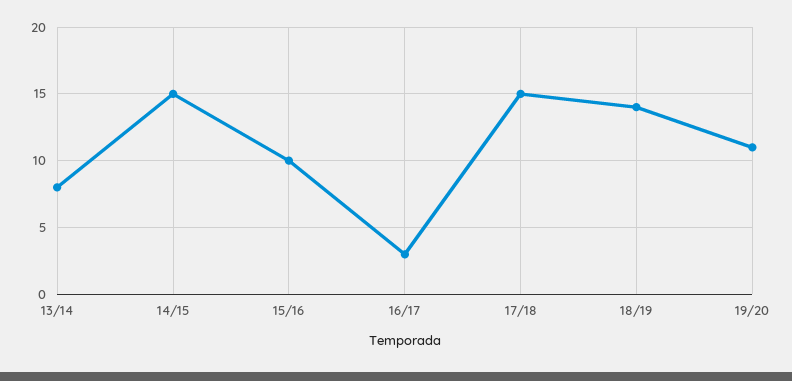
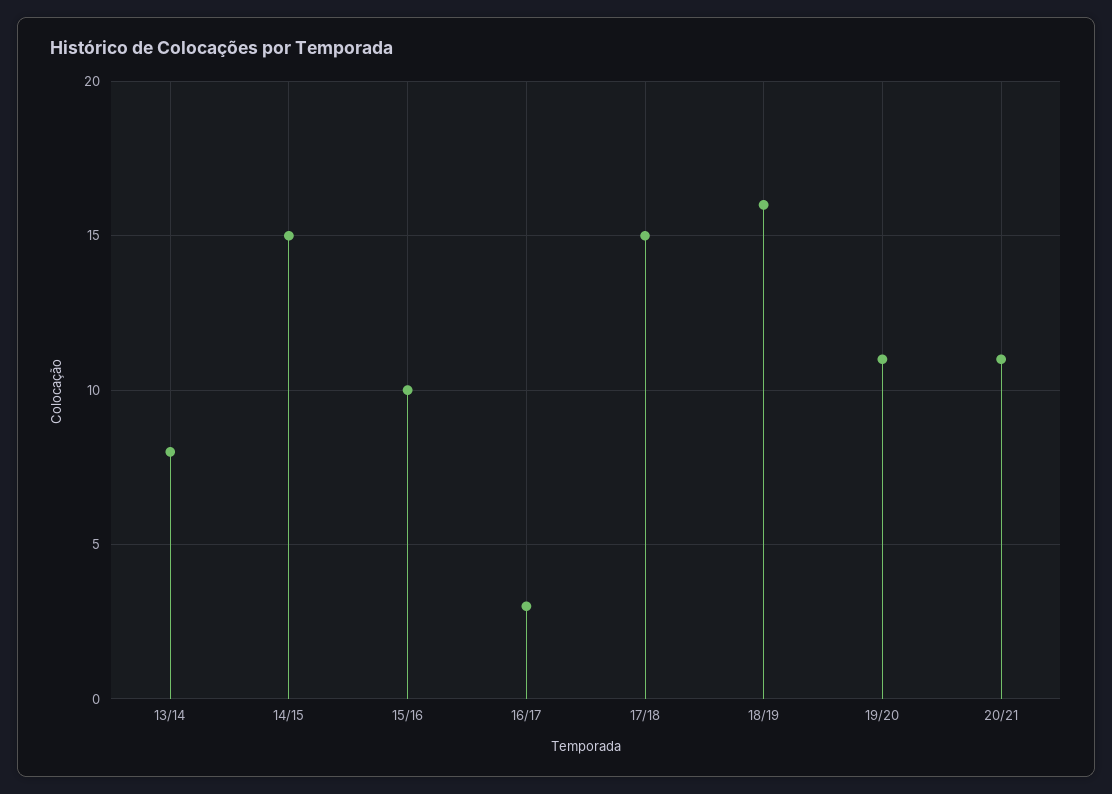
18/19: 14 -> 16
20/21: none -> 11

